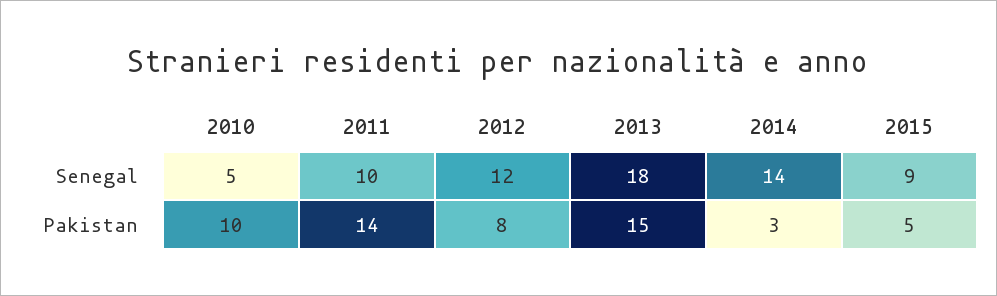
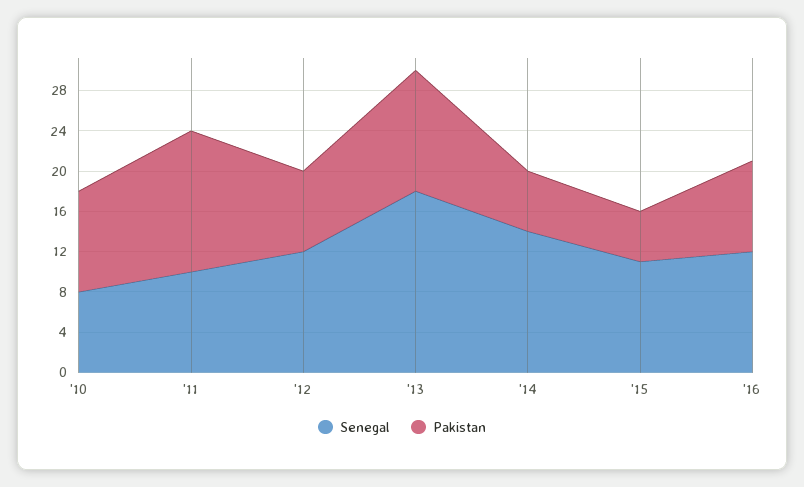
Senegal, 2010: 5 -> 8
Senegal, 2015: 9 -> 11
Pakistan, 2013: 15 -> 12
Pakistan, 2014: 3 -> 6
Senegal, '16: none -> 12
Pakistan, '16: none -> 9

